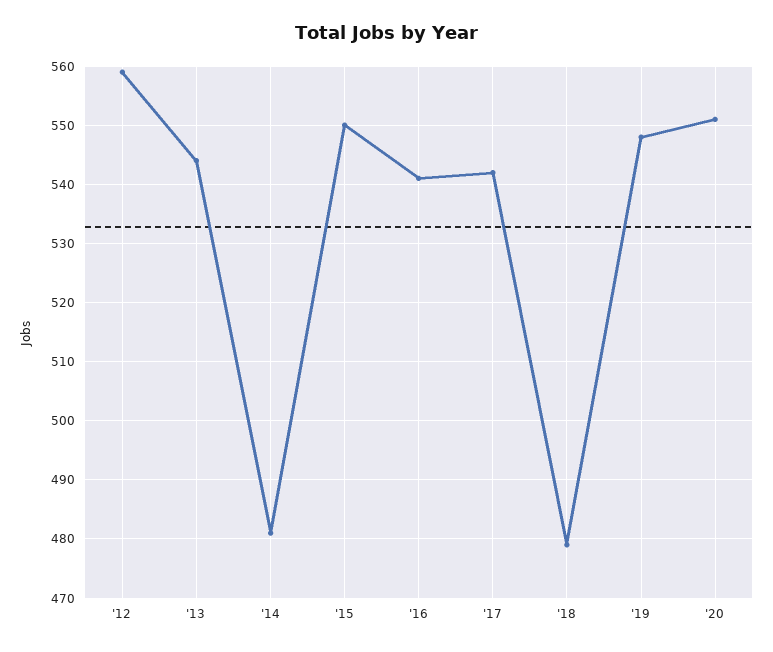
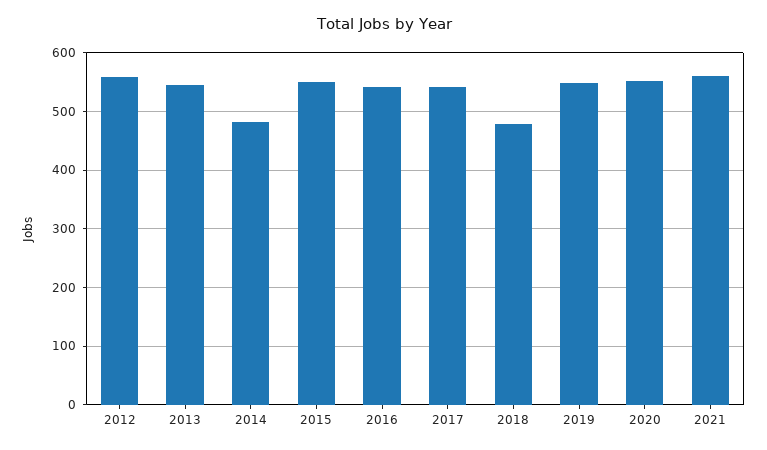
2021: none -> 560

